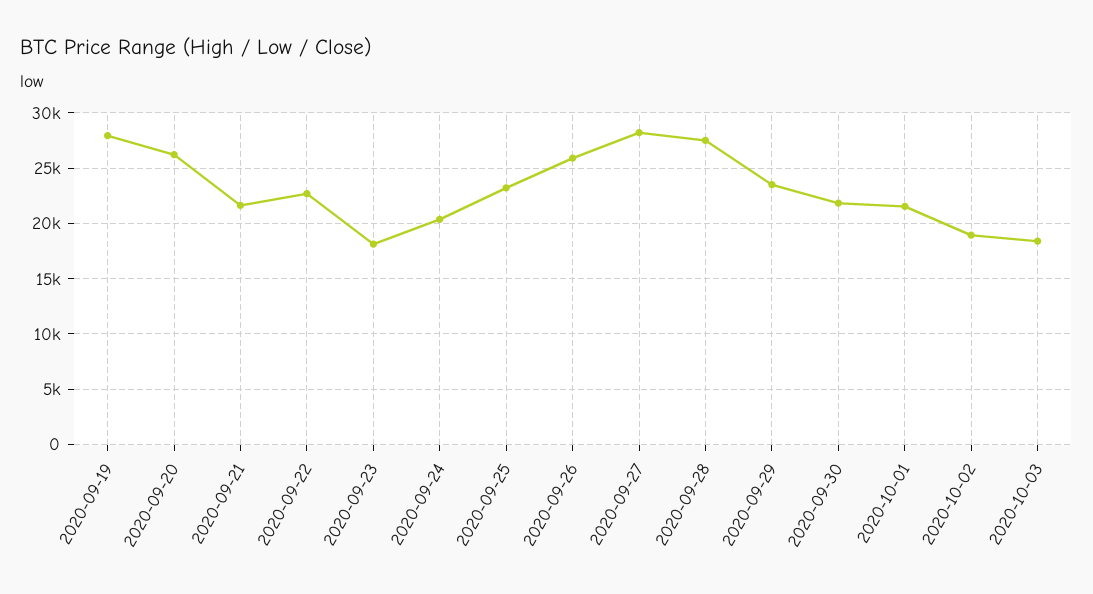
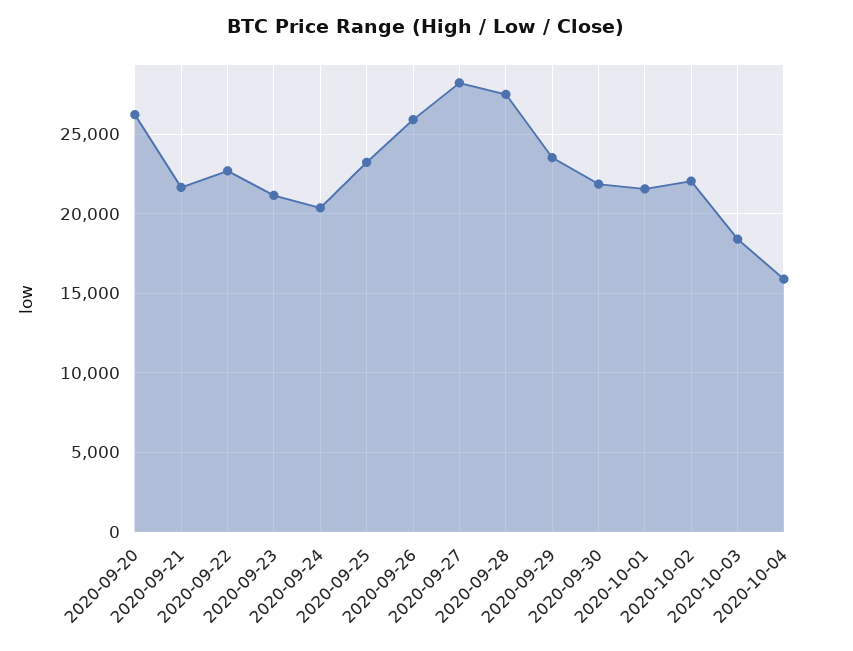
2020-09-19: 28000 -> none
2020-09-23: 18000 -> 21000
2020-10-02: 19000 -> 22000
2020-10-04: none -> 16000

